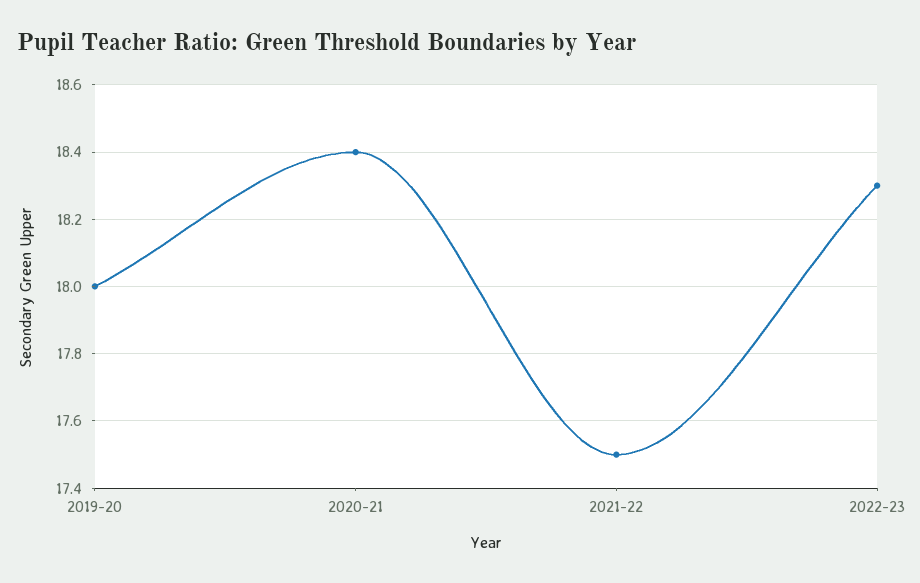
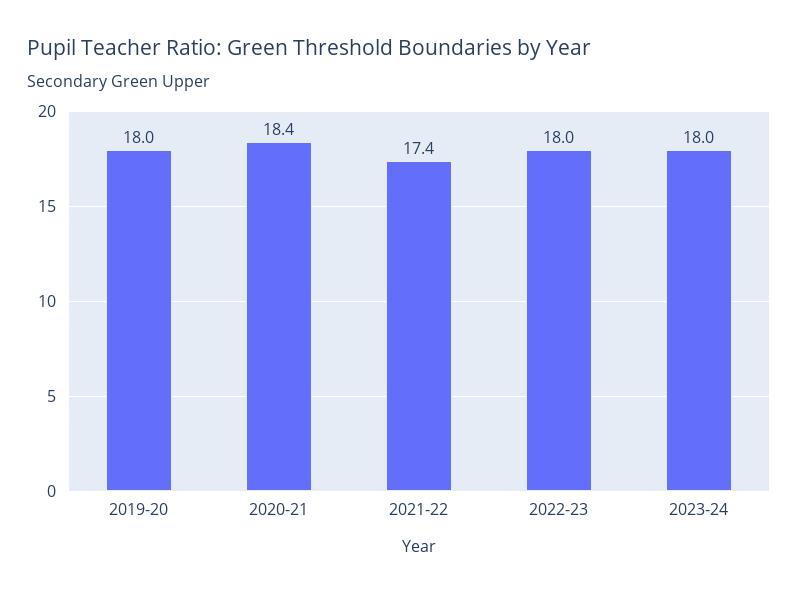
2021-22: 17.5 -> 17.4
2022-23: 18.3 -> 18
2023-24: none -> 18

